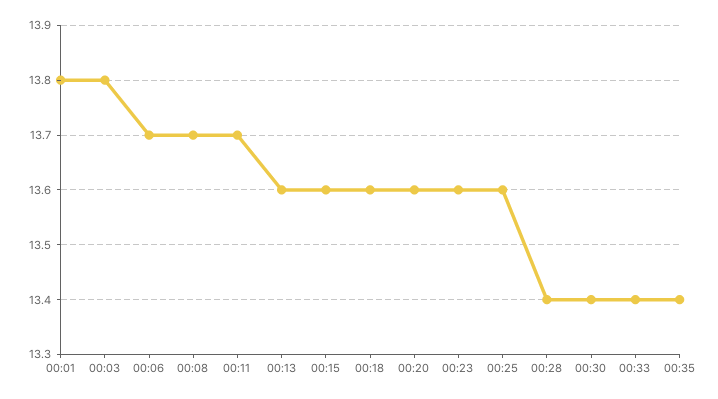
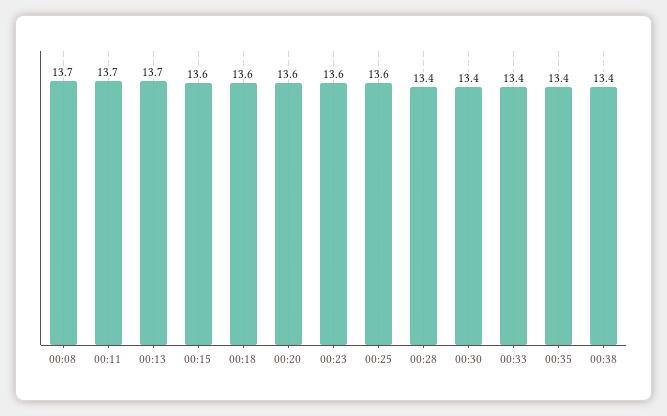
00:01: 13.8 -> none
00:03: 13.8 -> none
00:06: 13.7 -> none
00:13: 13.6 -> 13.7
00:38: none -> 13.4

